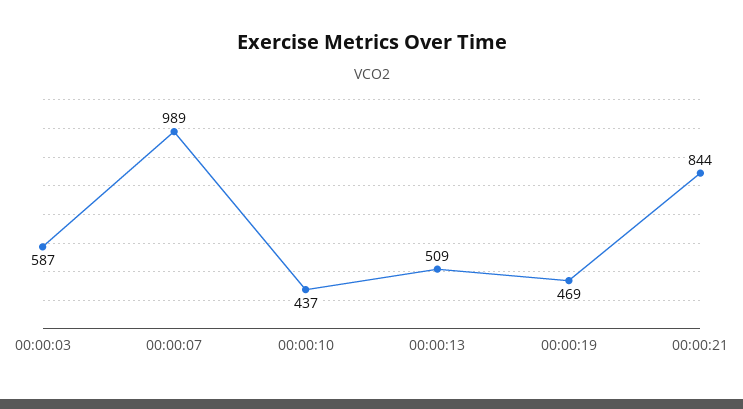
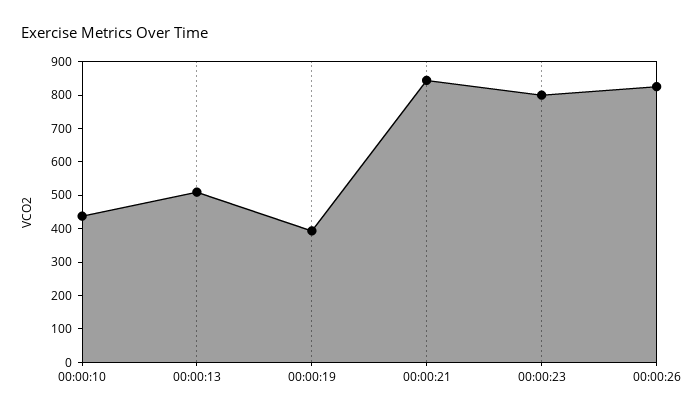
00:00:03: 587 -> none
00:00:07: 989 -> none
00:00:19: 469 -> 400
00:00:23: none -> 800
00:00:26: none -> 825

